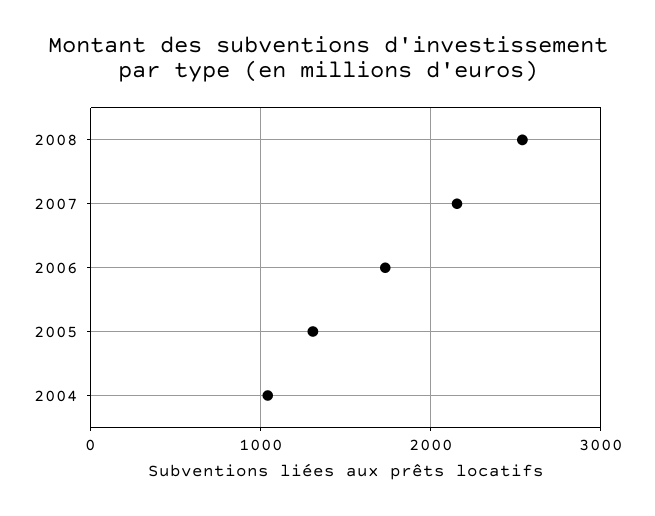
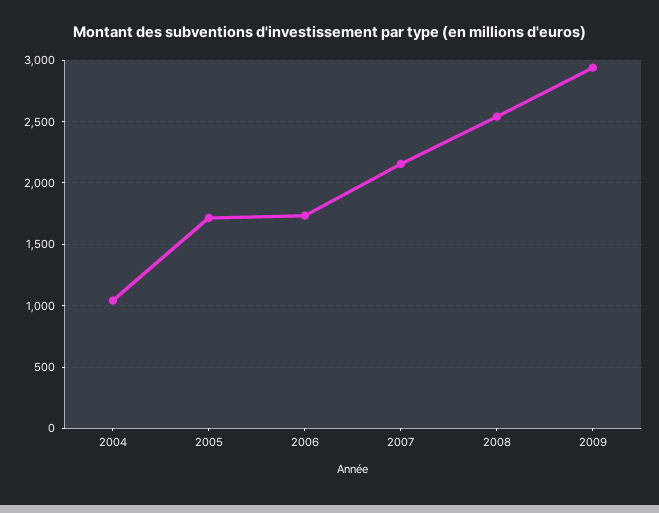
2005: 1300 -> 1700
2009: none -> 2950

